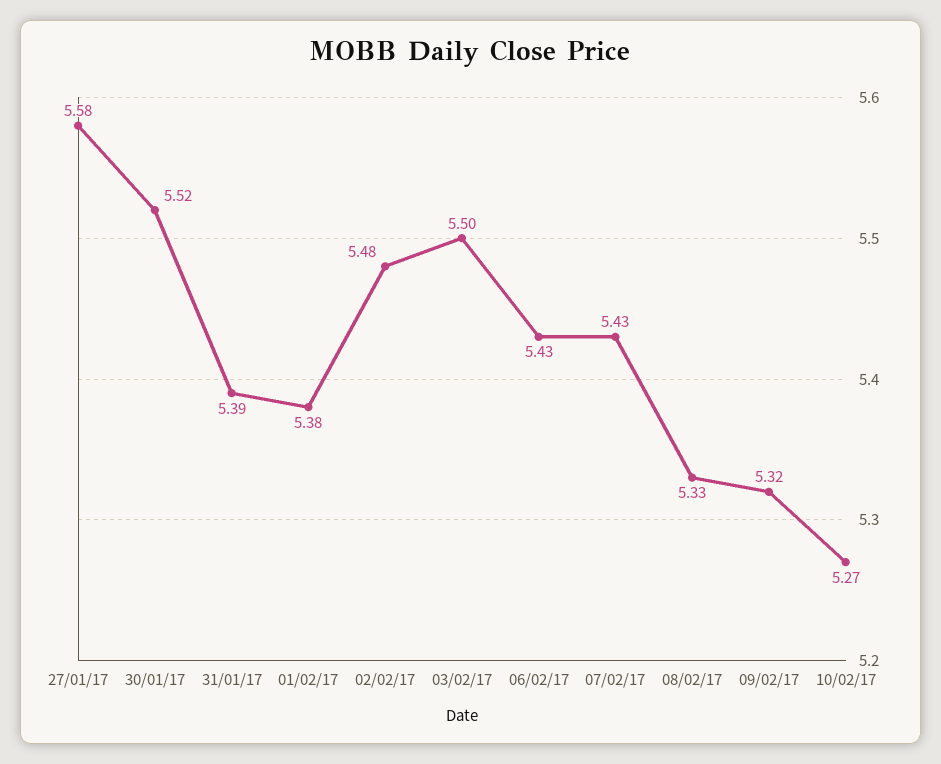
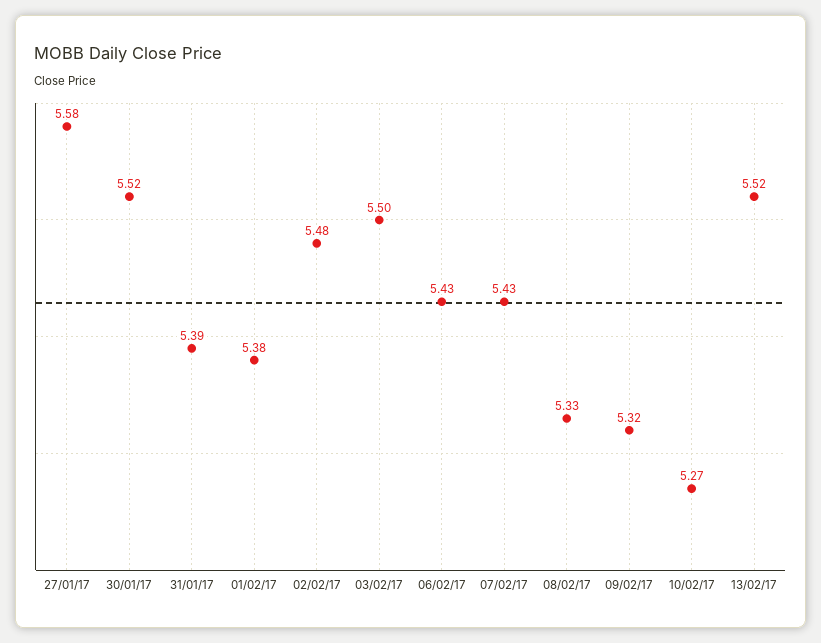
13/02/17: none -> 5.52

